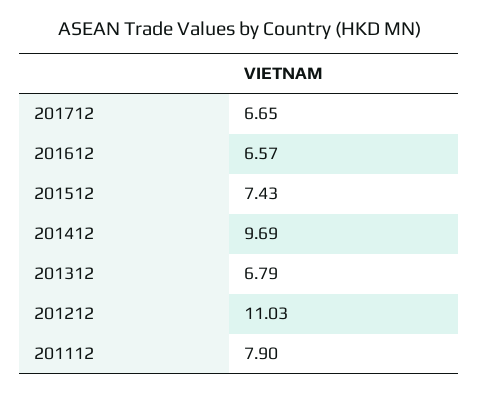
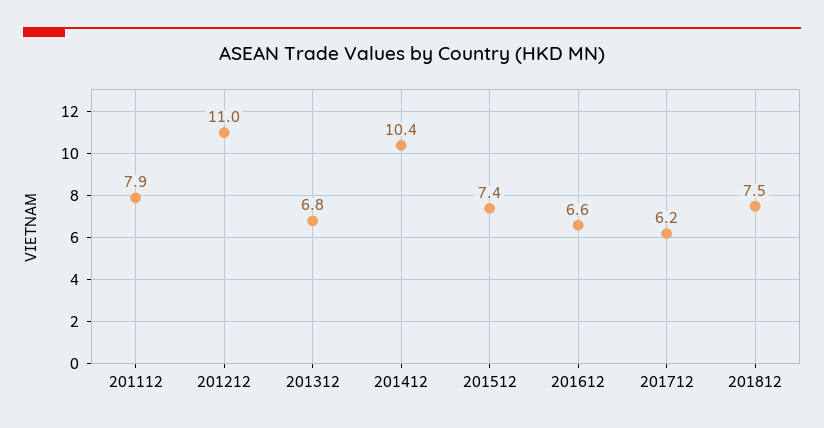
201712: 6.65 -> 6.2
201412: 9.69 -> 10.4
201812: none -> 7.5

